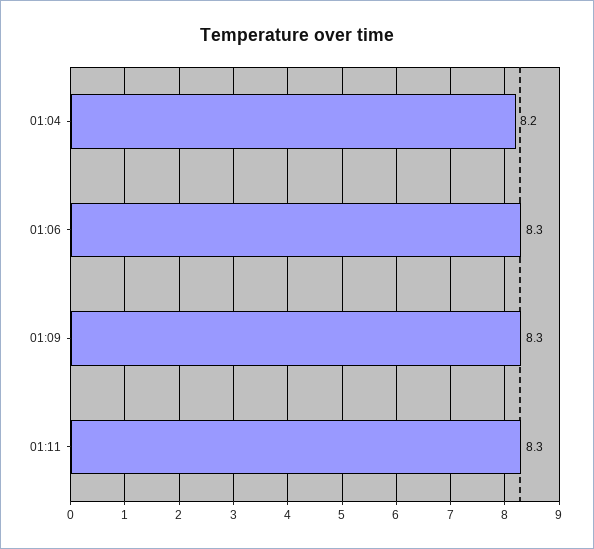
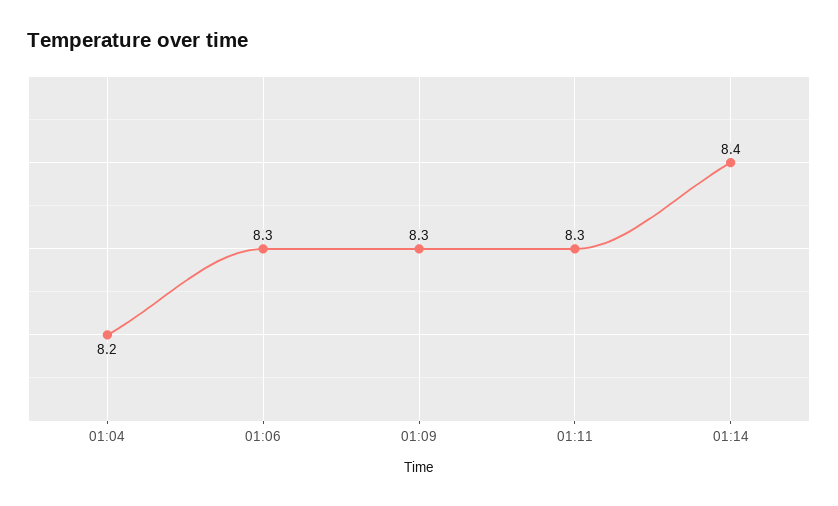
01:14: none -> 8.4

